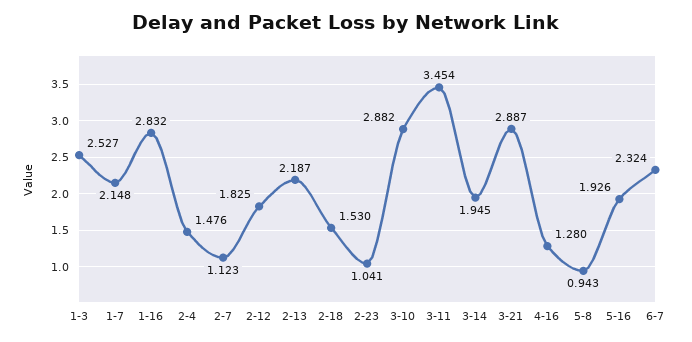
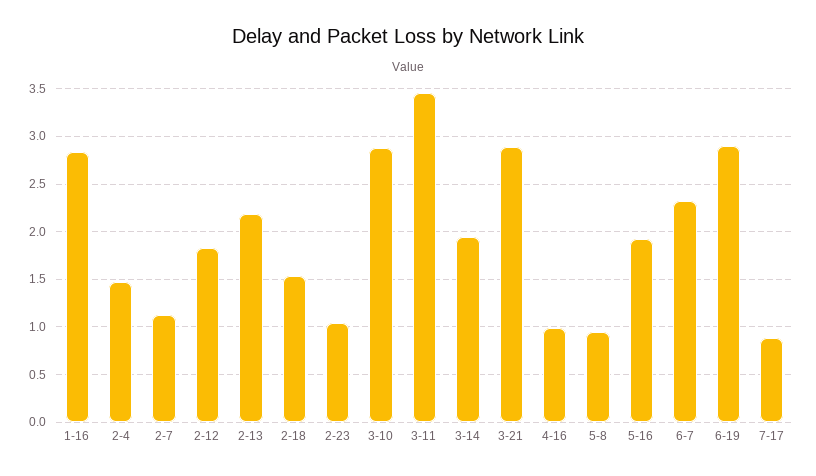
1-3: 2.527 -> none
1-7: 2.148 -> none
4-16: 1.28 -> 1
6-19: none -> 2.9
7-17: none -> 0.9

